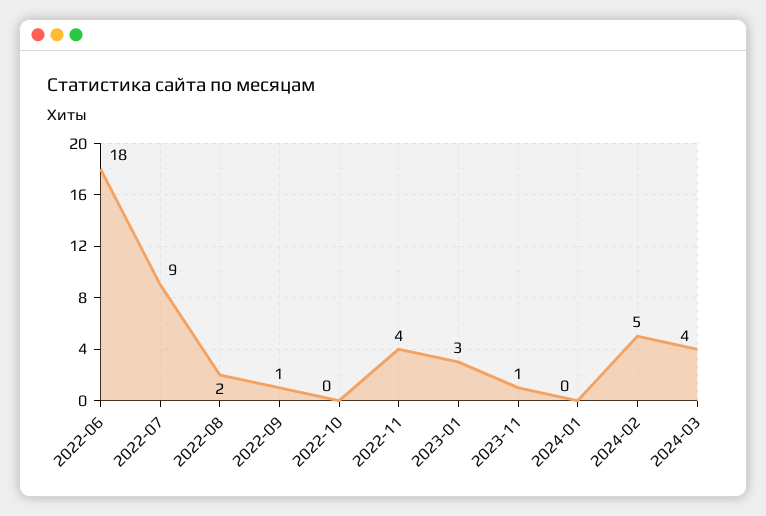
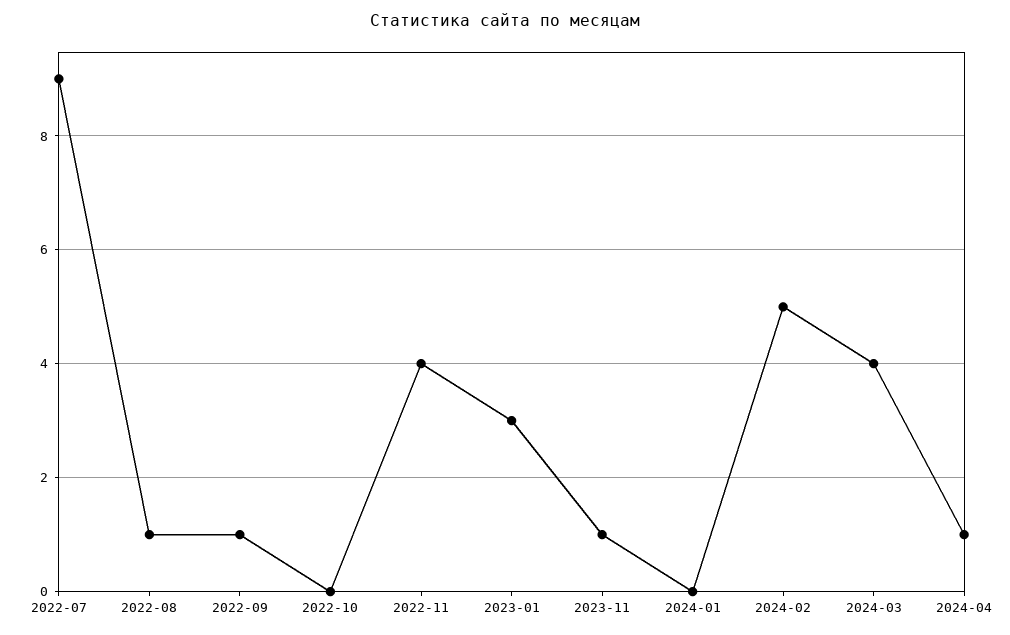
2022-06: 18 -> none
2022-08: 2 -> 1
2024-04: none -> 1

